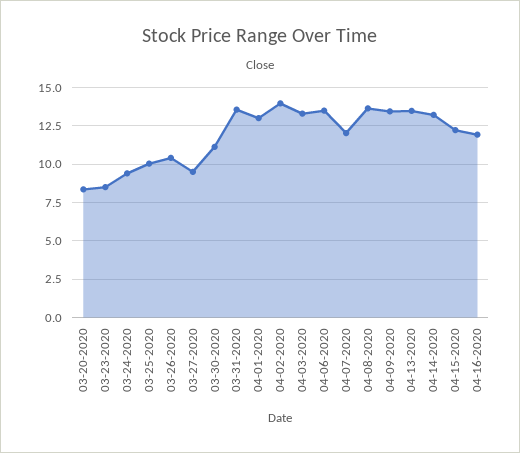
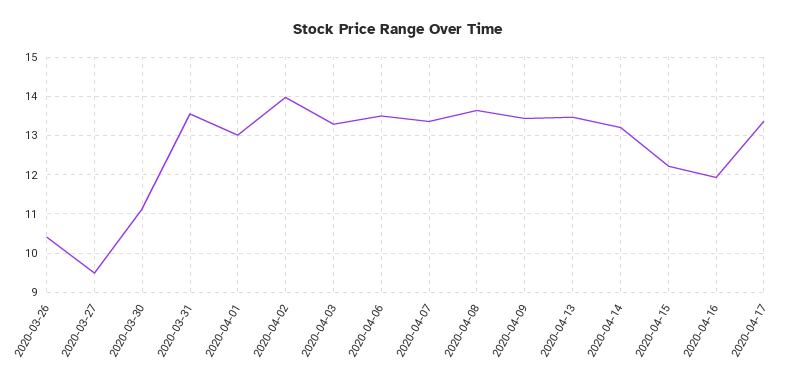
03-20-2020: 8.5 -> none
03-23-2020: 8.5 -> none
03-24-2020: 9.5 -> none
03-25-2020: 10 -> none
04-07-2020: 12 -> 13.4
2020-04-17: none -> 13.4

